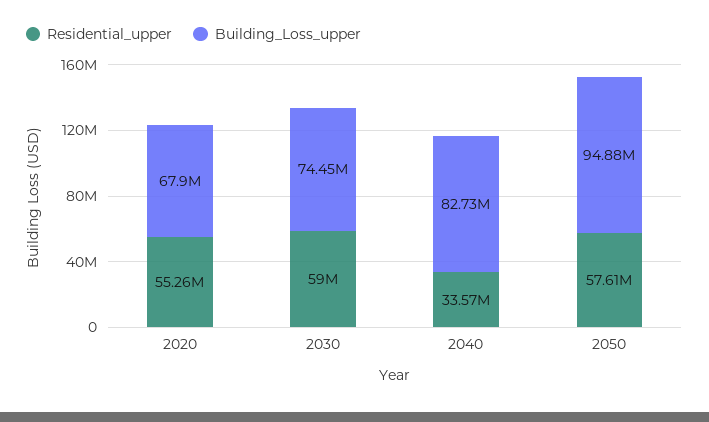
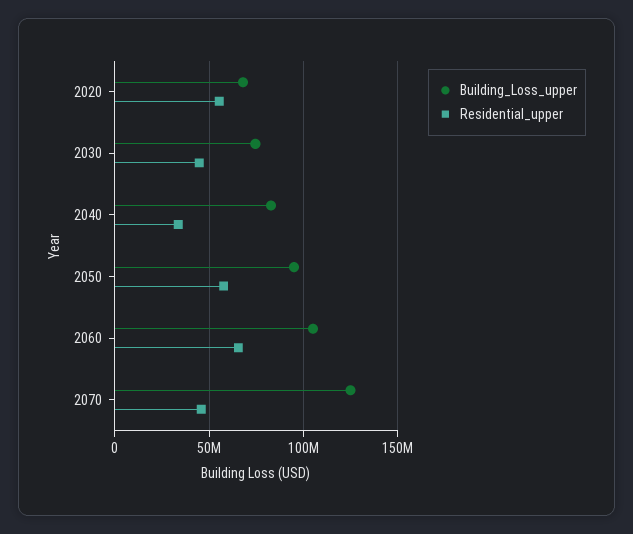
Residential_upper, 2030: 59000000 -> 45000000
Building_Loss_upper, 2060: none -> 105000000
Residential_upper, 2060: none -> 65000000
Building_Loss_upper, 2070: none -> 125000000
Residential_upper, 2070: none -> 45000000

